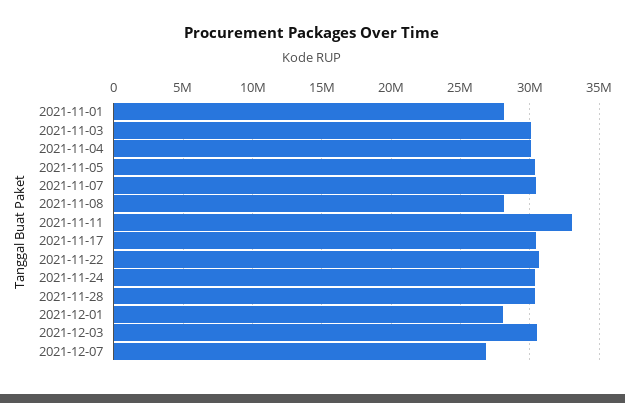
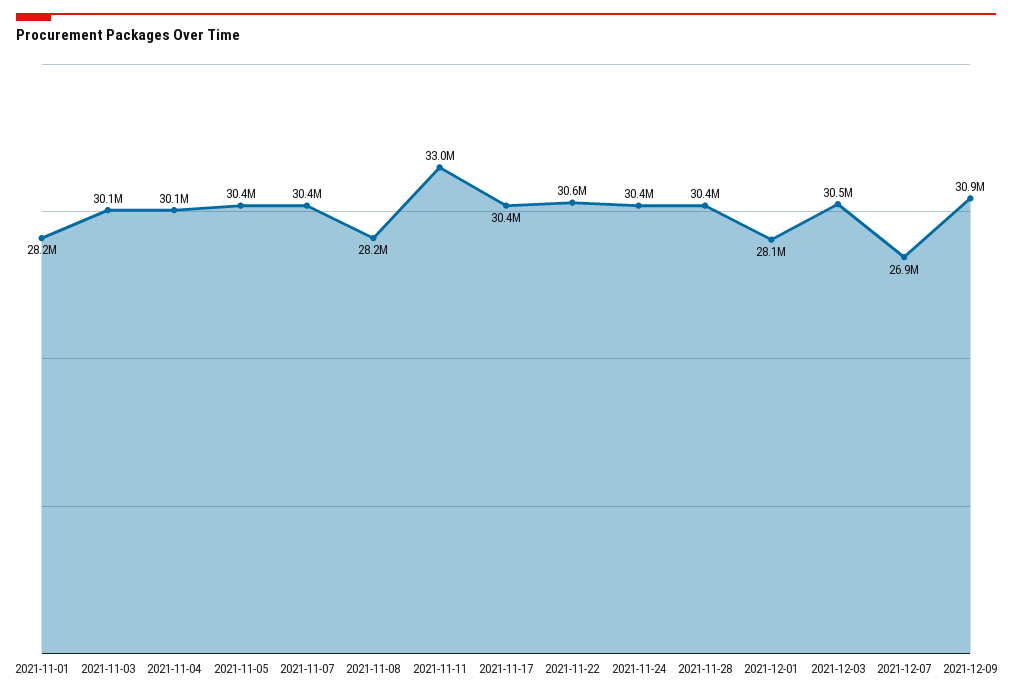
2021-12-09: none -> 30900000

